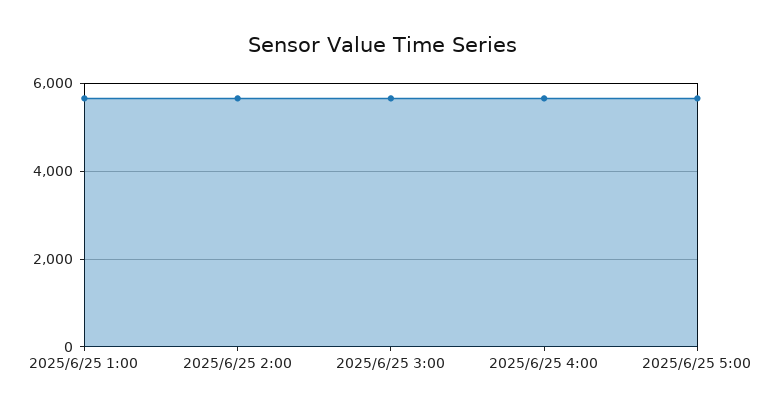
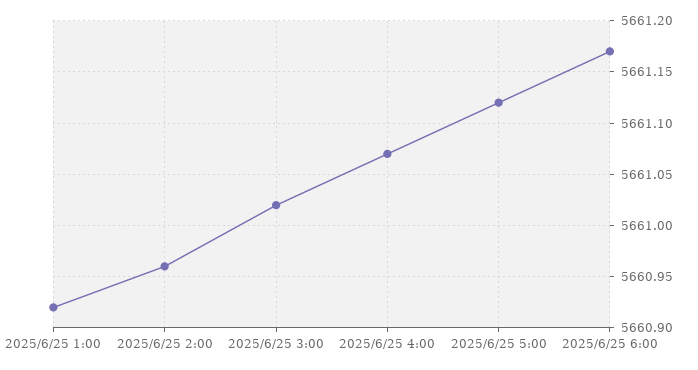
2025/6/25 6:00: none -> 5661.17

